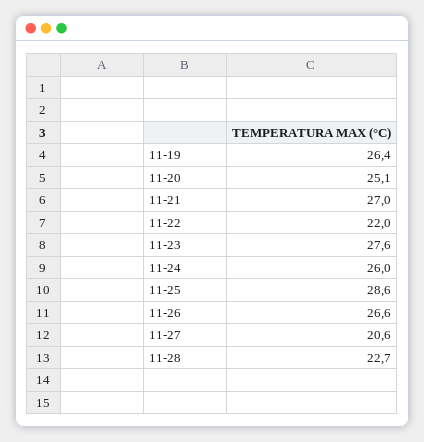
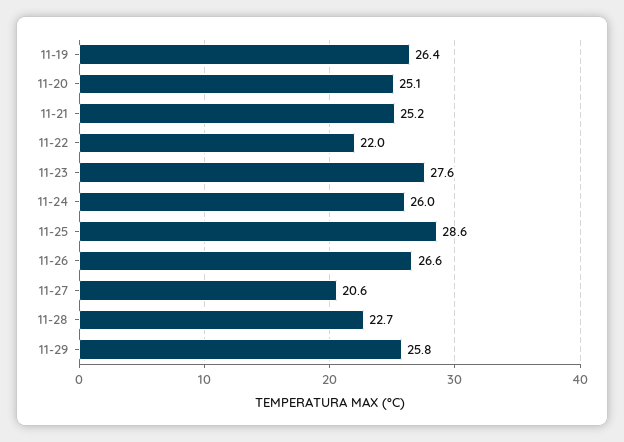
11-21: 27 -> 25.2
11-29: none -> 25.8

